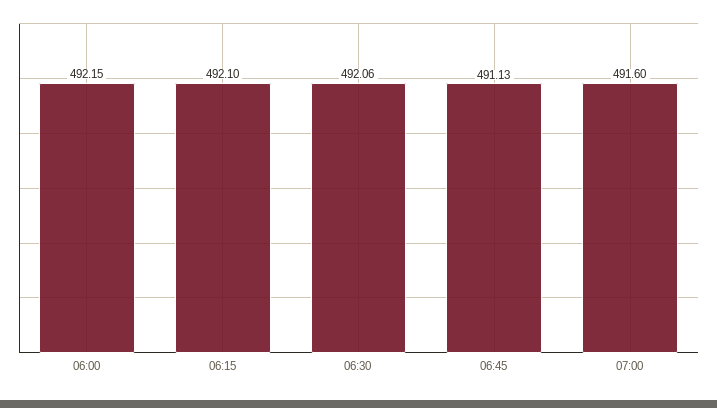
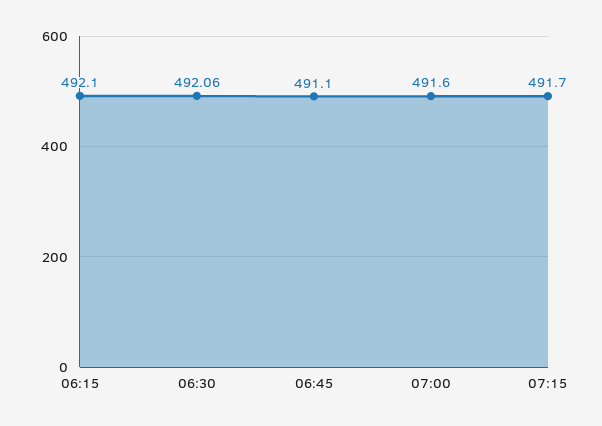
06:00: 492.15 -> none
06:45: 491.13 -> 491.1
07:15: none -> 491.7

